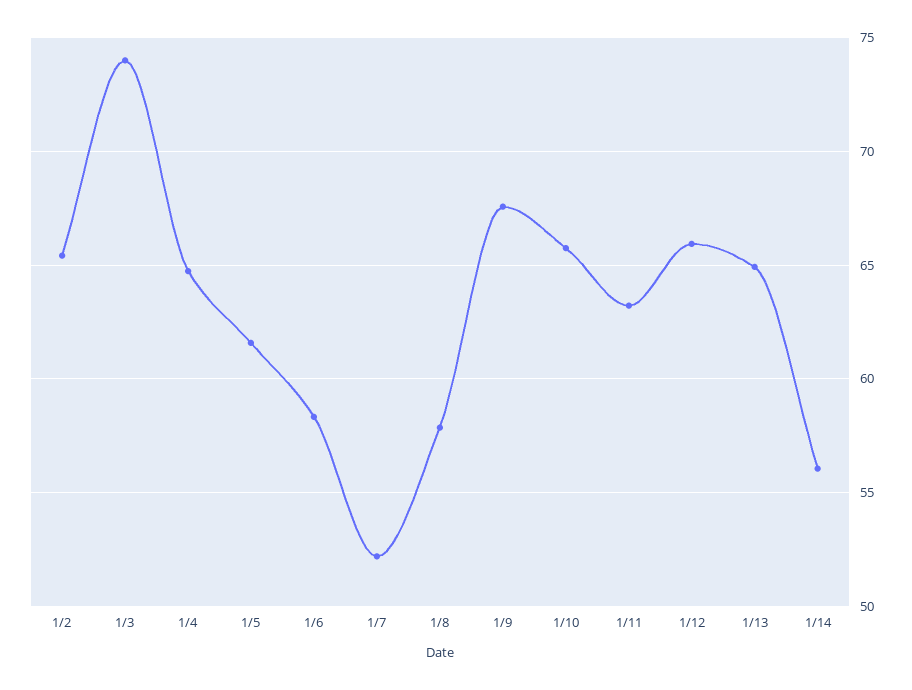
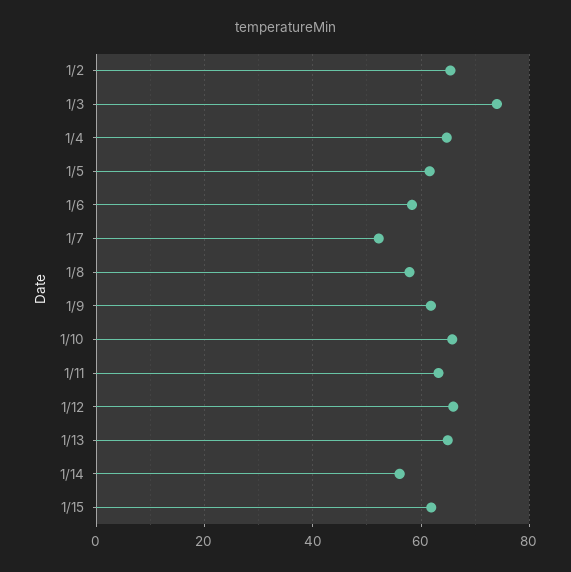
1/9: 67.5 -> 62
1/15: none -> 62

